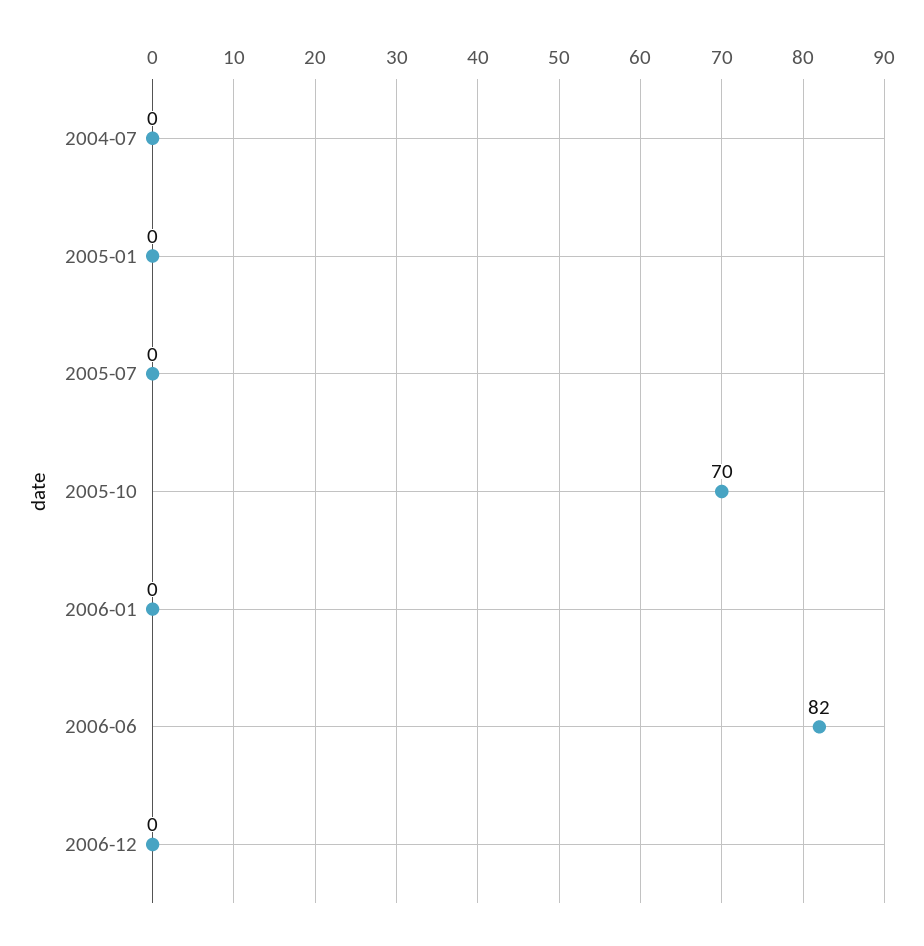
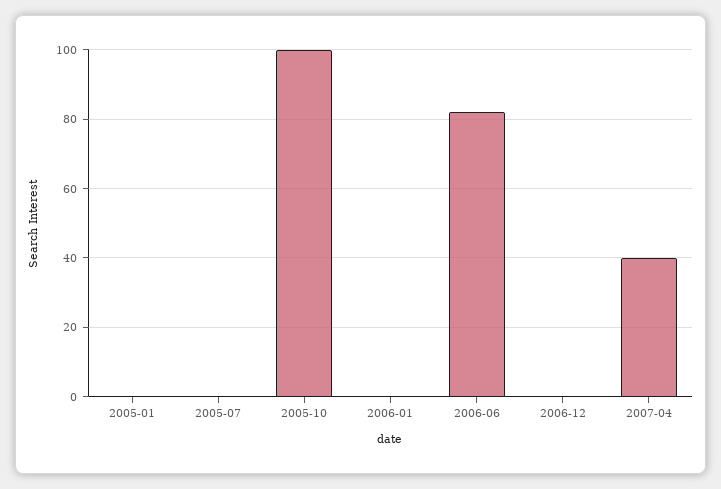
2004-07: 0 -> none
2005-10: 70 -> 100
2007-04: none -> 40

